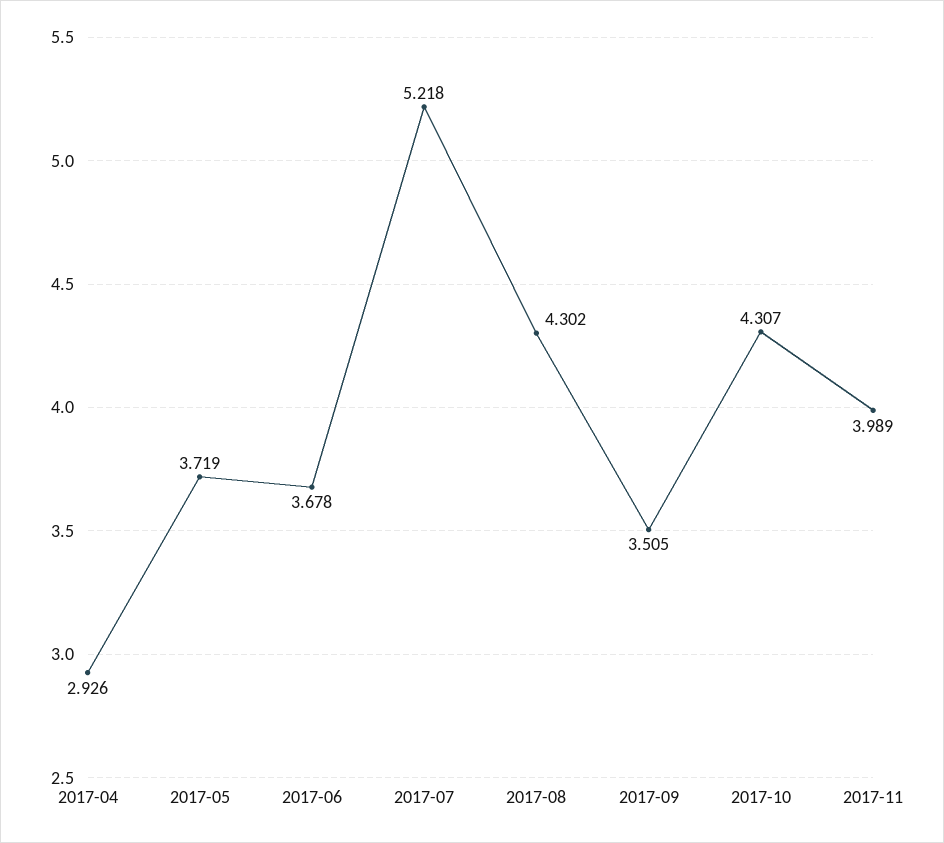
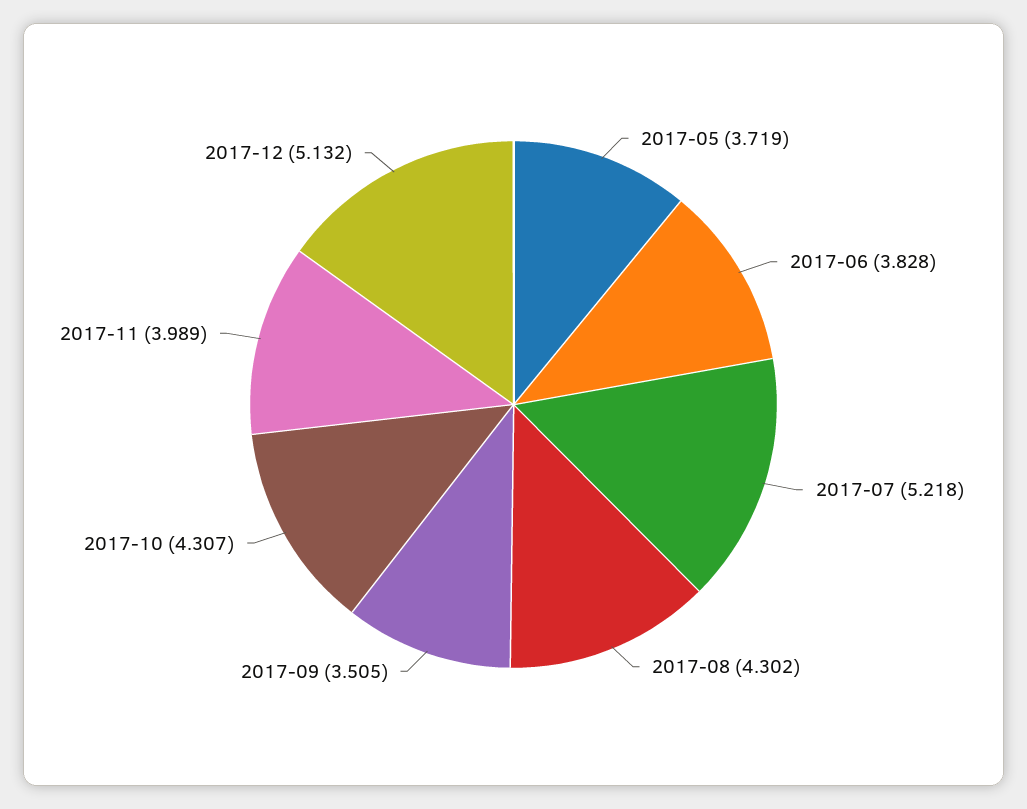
2017-04: 2.926 -> none
2017-06: 3.678 -> 3.828
2017-12: none -> 5.132

